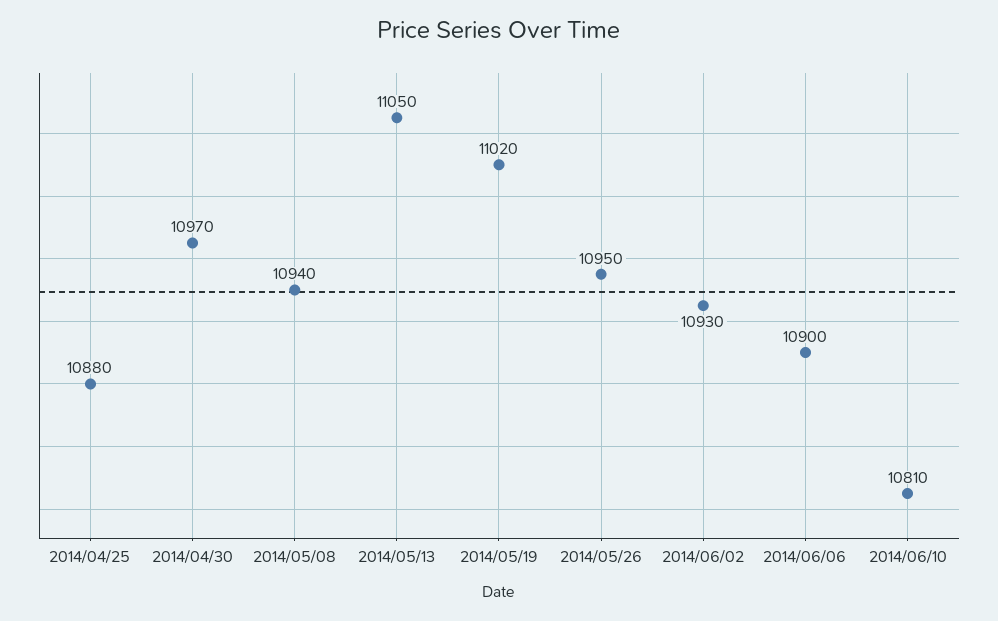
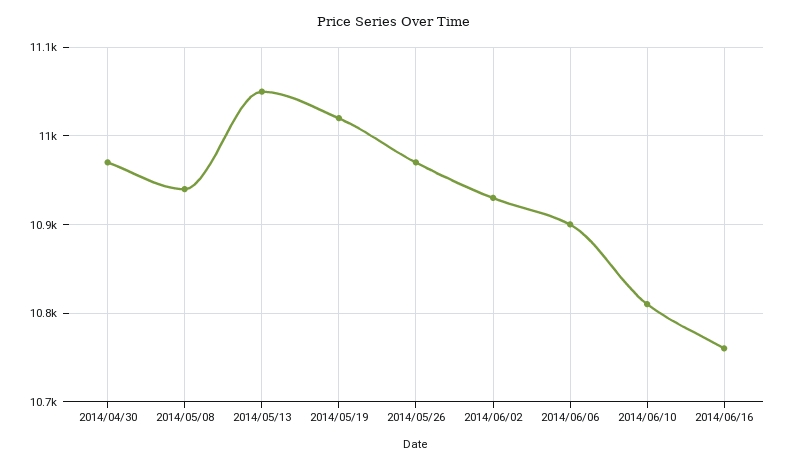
2014/04/25: 10880 -> none
2014/05/26: 10950 -> 10970
2014/06/16: none -> 10760

